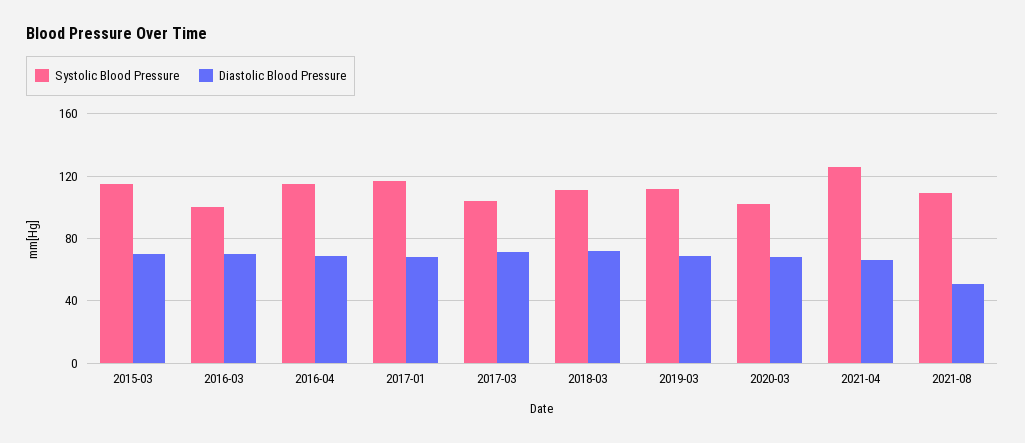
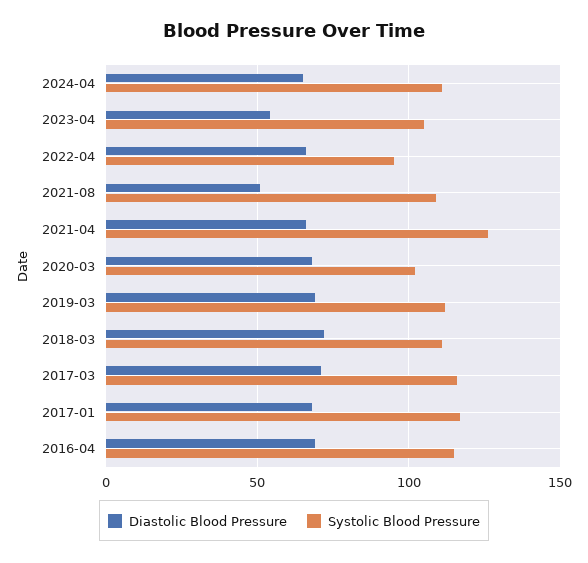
Systolic Blood Pressure, 2015-03: 115 -> none
Diastolic Blood Pressure, 2015-03: 70 -> none
Systolic Blood Pressure, 2016-03: 100 -> none
Diastolic Blood Pressure, 2016-03: 70 -> none
Systolic Blood Pressure, 2017-03: 105 -> 115
Diastolic Blood Pressure, 2024-04: none -> 65
Systolic Blood Pressure, 2024-04: none -> 110
Diastolic Blood Pressure, 2023-04: none -> 55
Systolic Blood Pressure, 2023-04: none -> 105
Diastolic Blood Pressure, 2022-04: none -> 65
Systolic Blood Pressure, 2022-04: none -> 95

